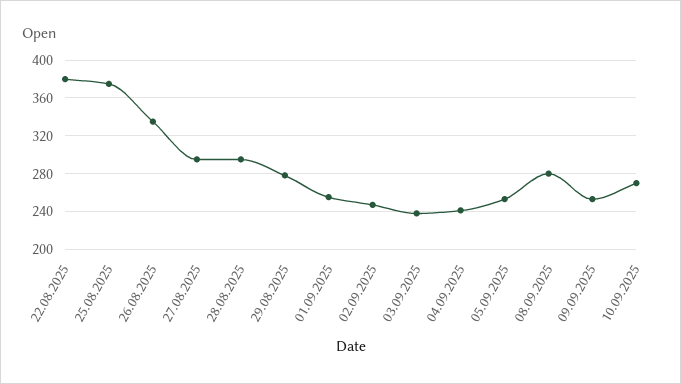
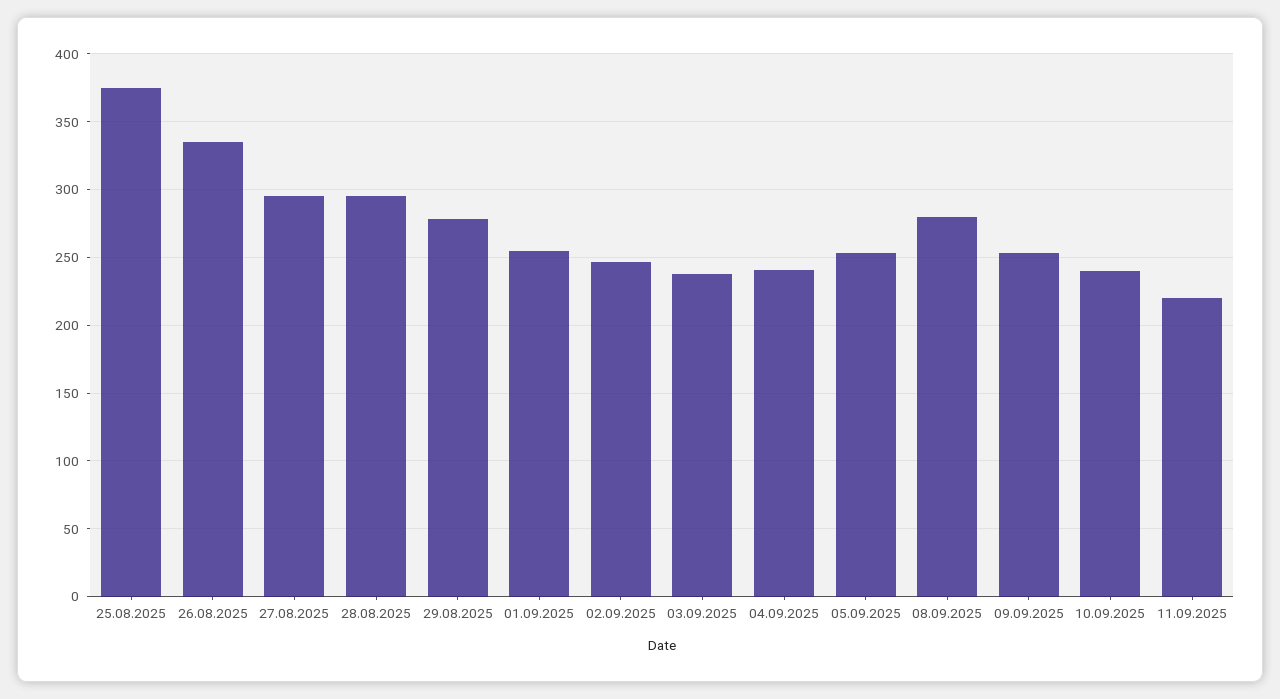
22.08.2025: 380 -> none
10.09.2025: 270 -> 240
11.09.2025: none -> 220

